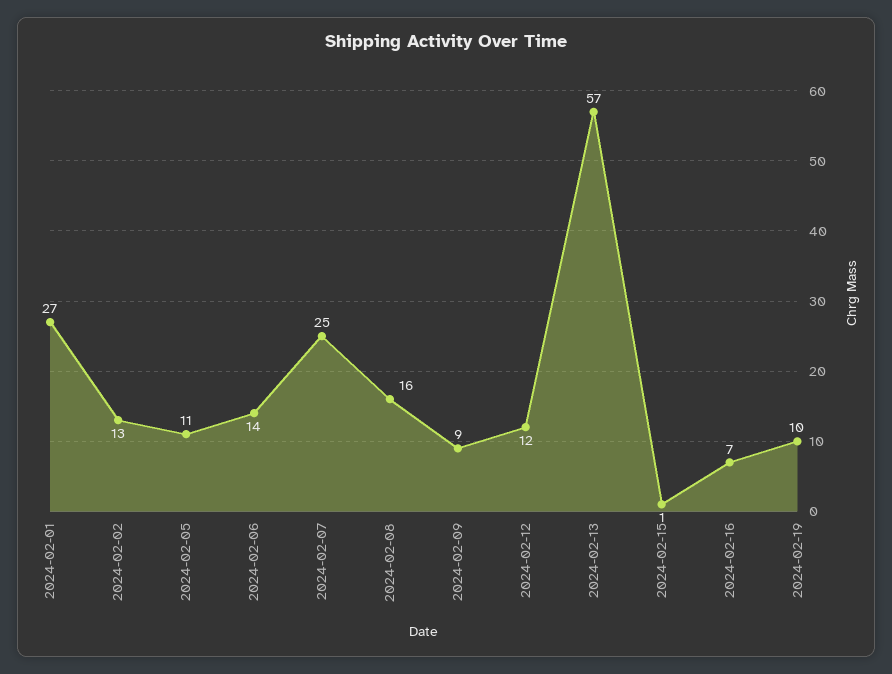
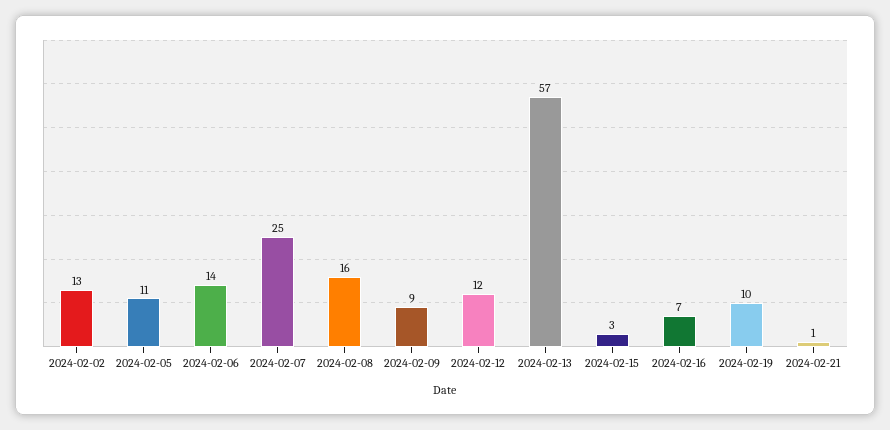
2024-02-01: 27 -> none
2024-02-15: 1 -> 3
2024-02-21: none -> 1

